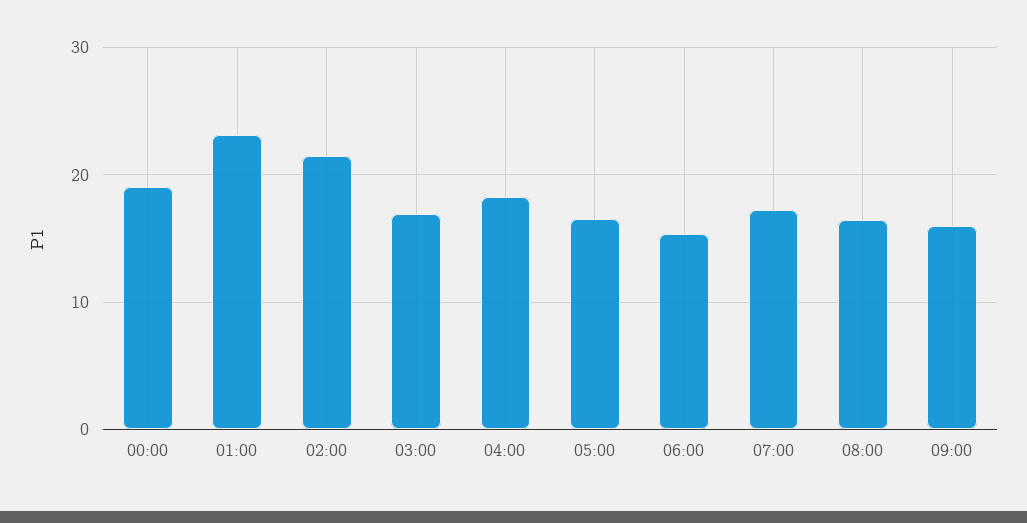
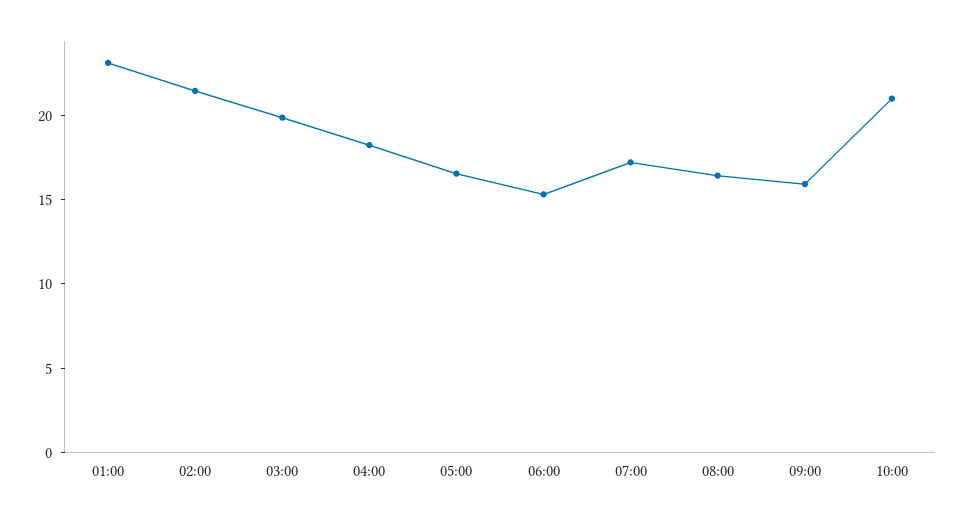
00:00: 19 -> none
03:00: 17 -> 20
10:00: none -> 21

